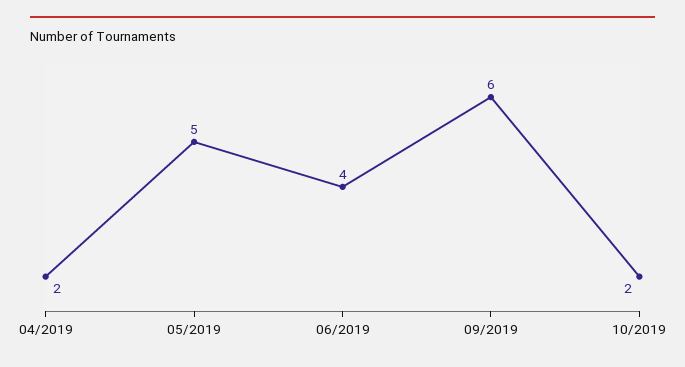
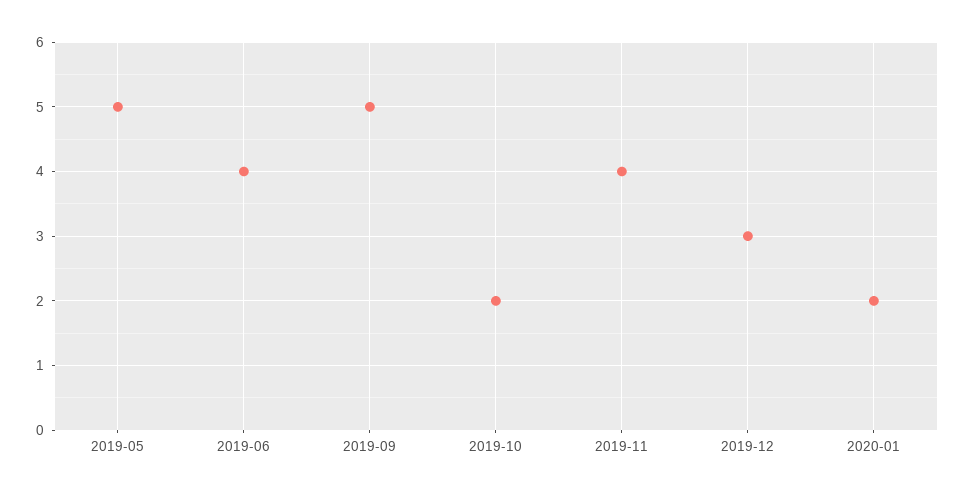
04/2019: 2 -> none
09/2019: 6 -> 5
2019-11: none -> 4
2019-12: none -> 3
2020-01: none -> 2

